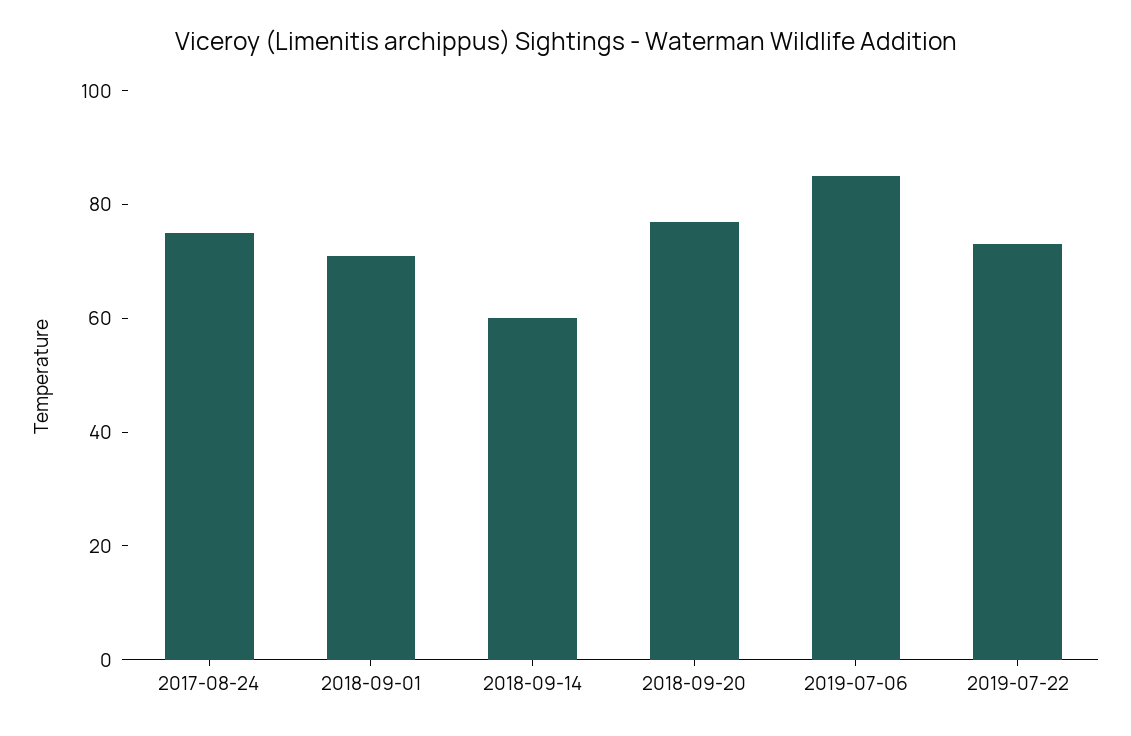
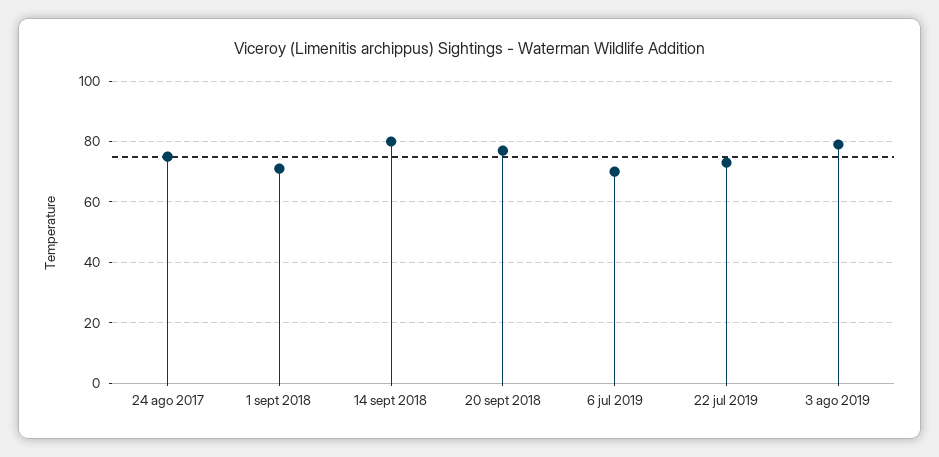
2018-09-14: 60 -> 80
2019-07-06: 85 -> 70
3 ago 2019: none -> 80

